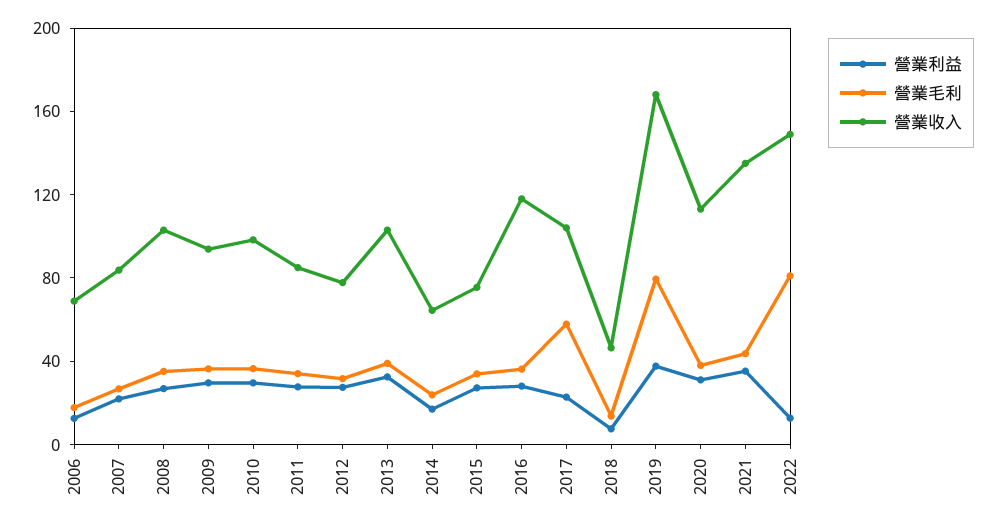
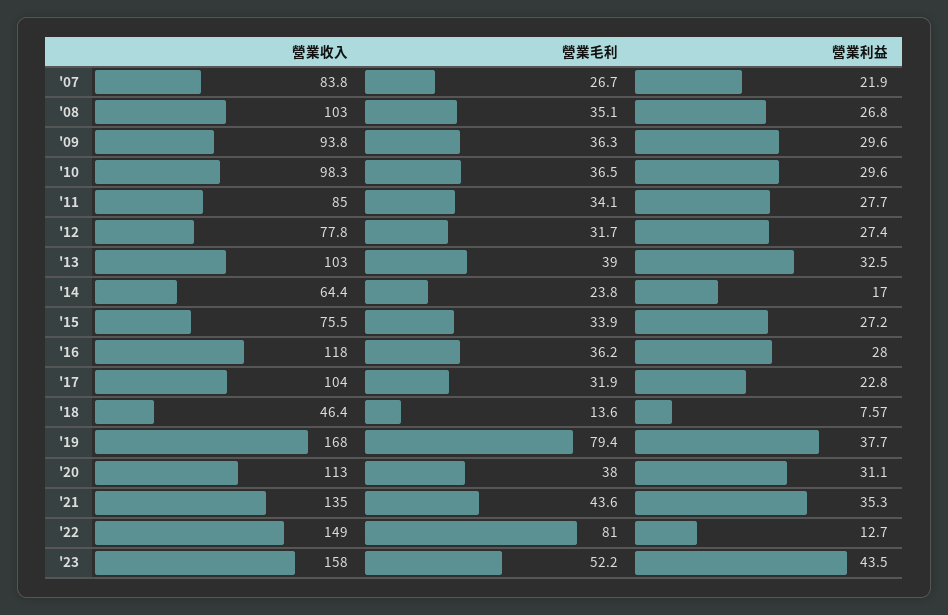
營業利益, 2006: 10 -> none
營業毛利, 2006: 20 -> none
營業收入, 2006: 70 -> none
營業毛利, 2017: 60 -> 31.9
營業收入, '23: none -> 158
營業毛利, '23: none -> 52.2
營業利益, '23: none -> 43.5

